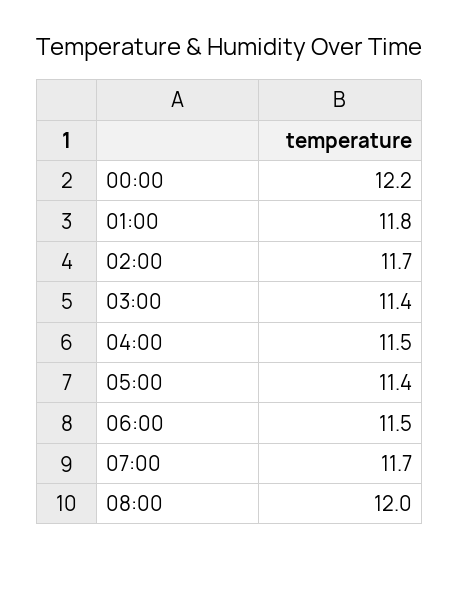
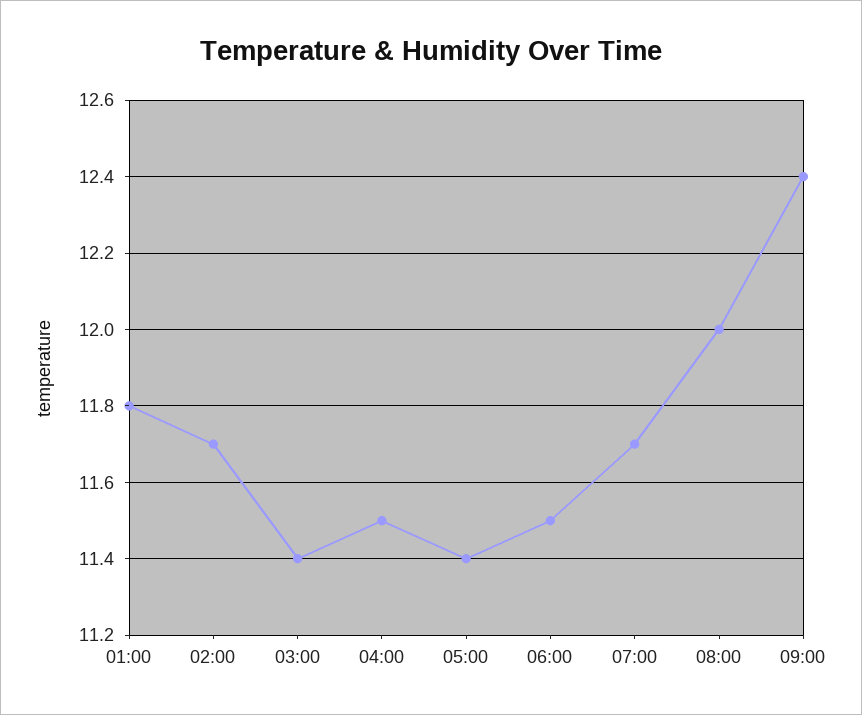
00:00: 12.2 -> none
09:00: none -> 12.4

